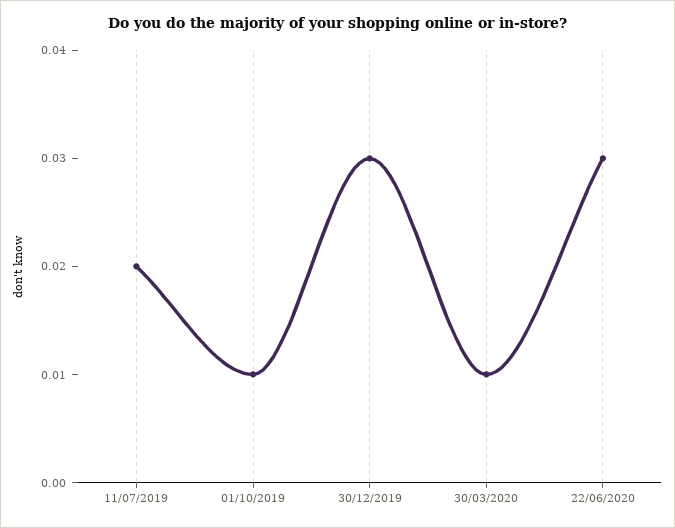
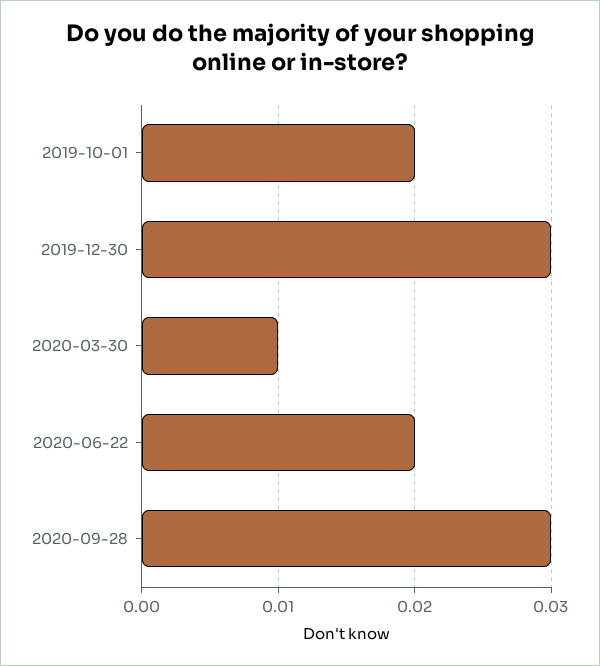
11/07/2019: 0.02 -> none
01/10/2019: 0.01 -> 0.02
22/06/2020: 0.03 -> 0.02
2020-09-28: none -> 0.03

